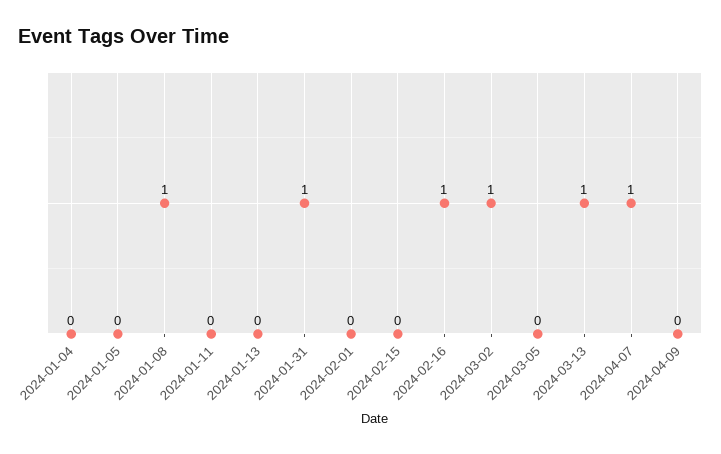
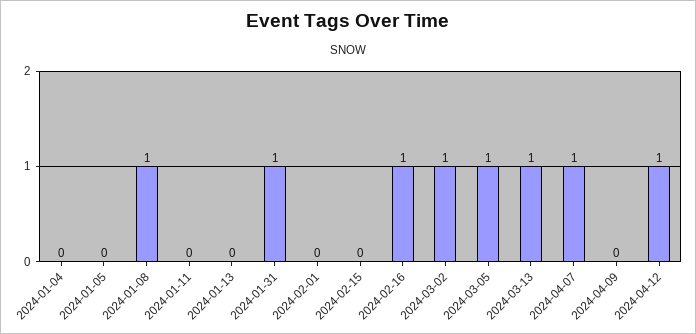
2024-03-05: 0 -> 1
2024-04-12: none -> 1

